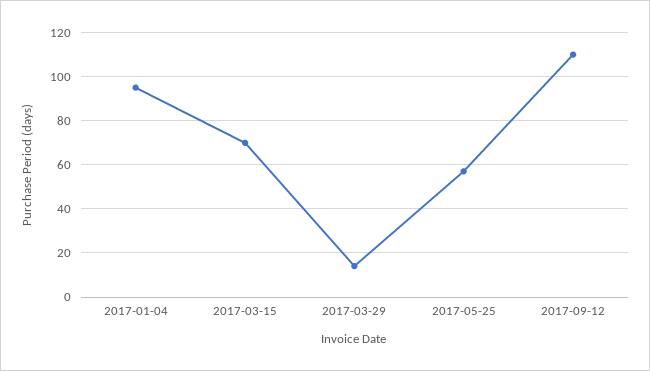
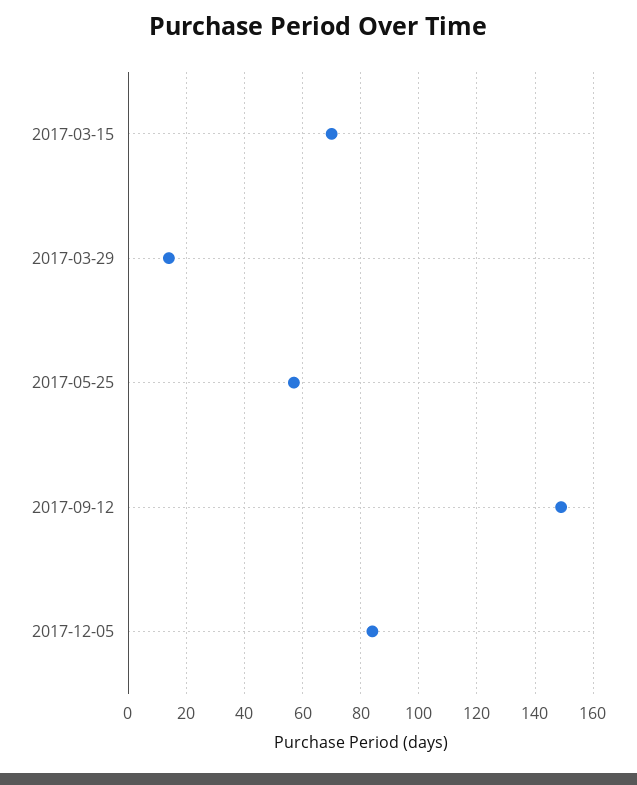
2017-01-04: 95 -> none
2017-09-12: 110 -> 150
2017-12-05: none -> 85

